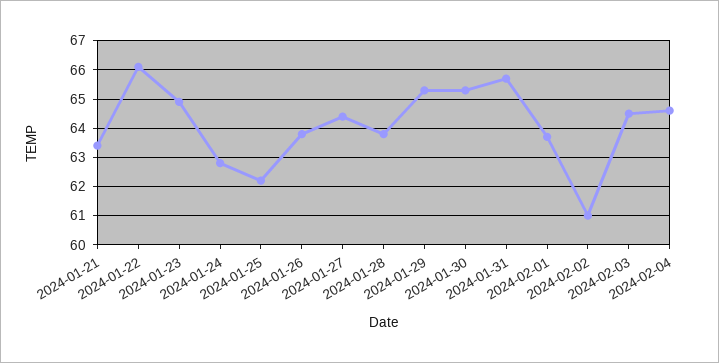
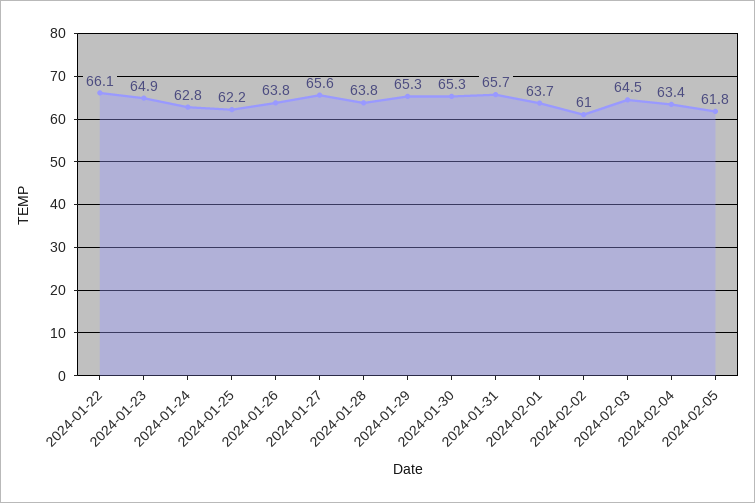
2024-01-21: 63.5 -> none
2024-01-27: 64.5 -> 65.6
2024-02-04: 64.5 -> 63.4
2024-02-05: none -> 61.8

